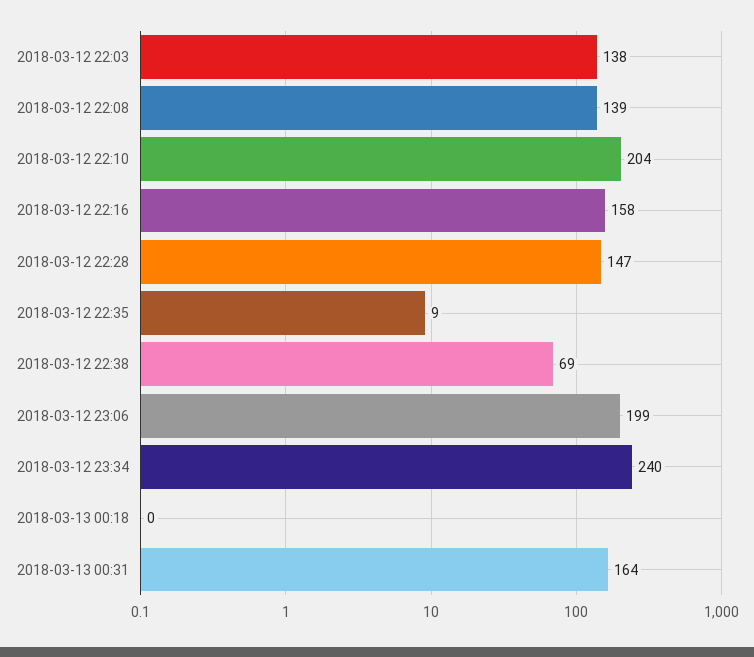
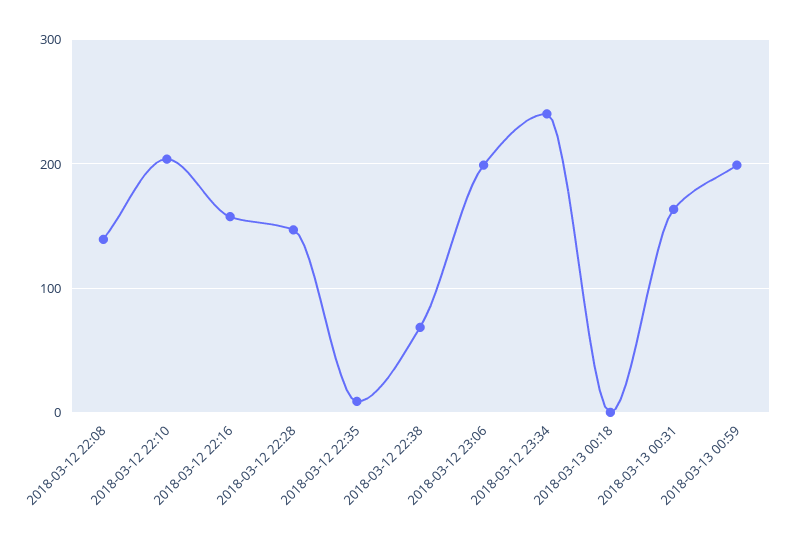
2018-03-12 22:03: 138 -> none
2018-03-13 00:59: none -> 200

